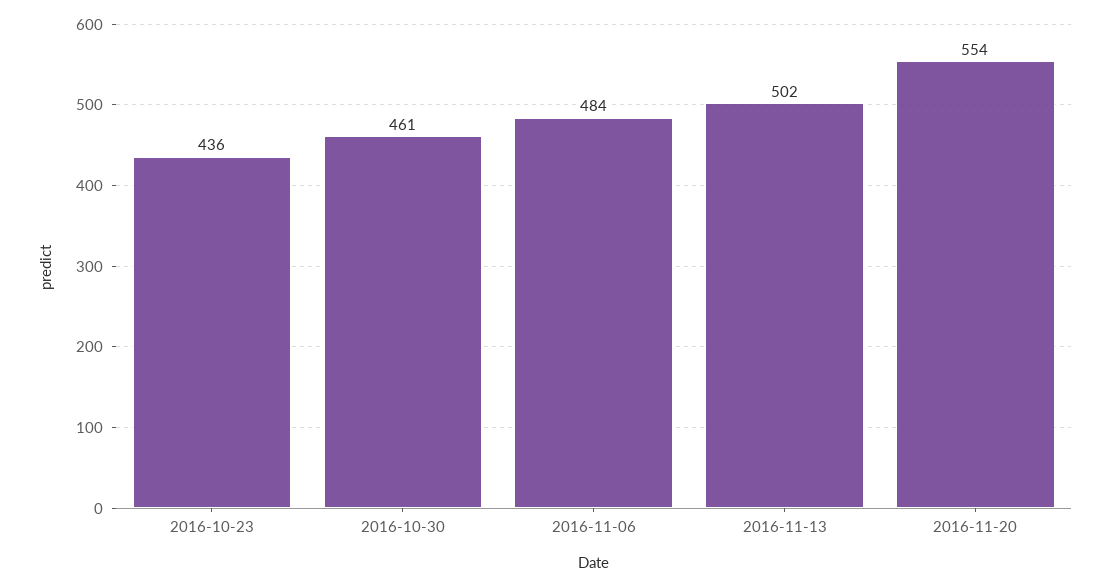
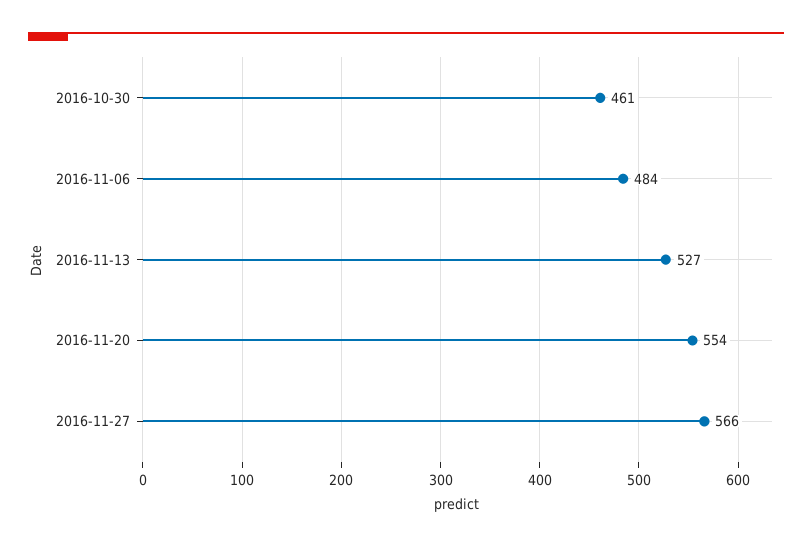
2016-10-23: 436 -> none
2016-11-13: 502 -> 527
2016-11-27: none -> 566

